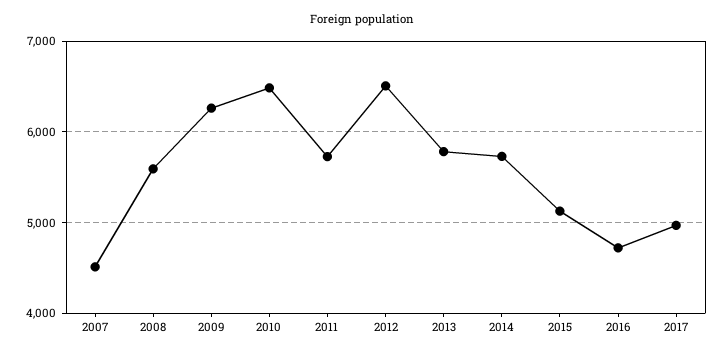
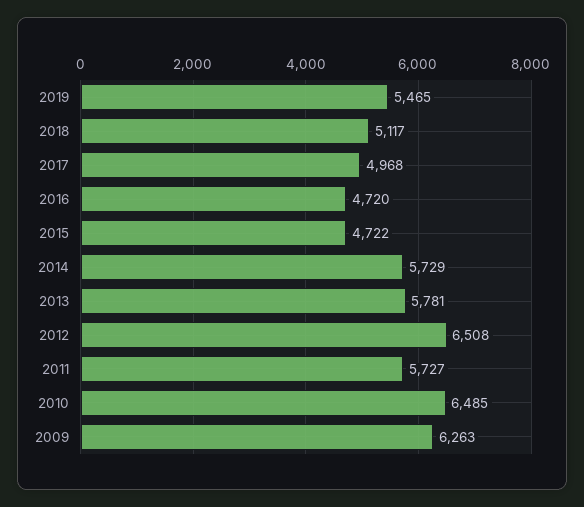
2007: 4500 -> none
2008: 5600 -> none
2015: 5100 -> 4722
2019: none -> 5465
2018: none -> 5117

